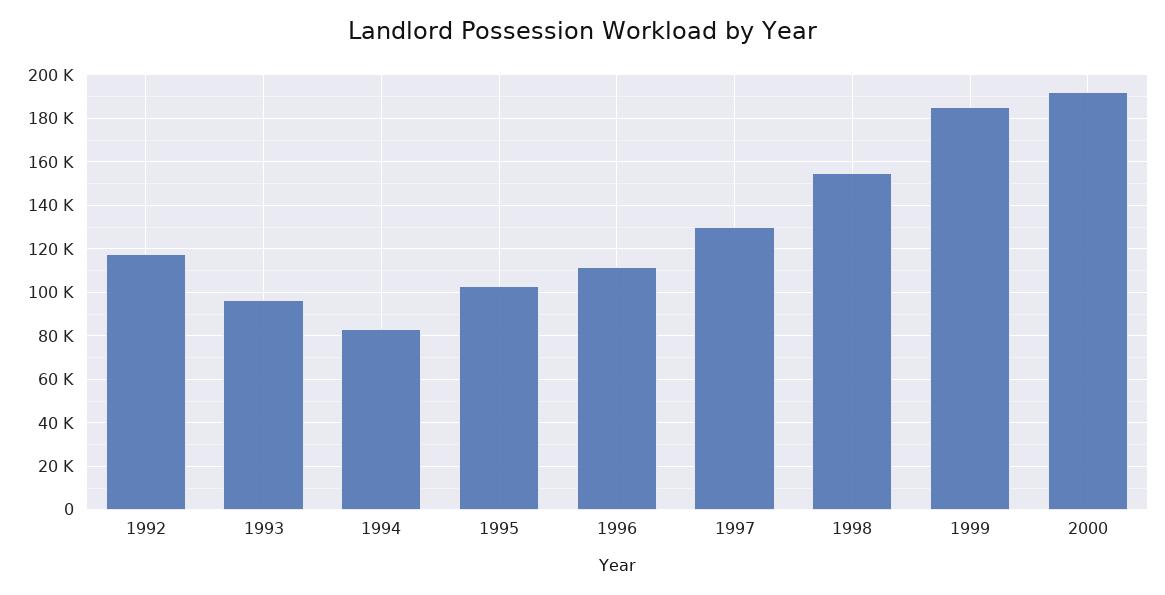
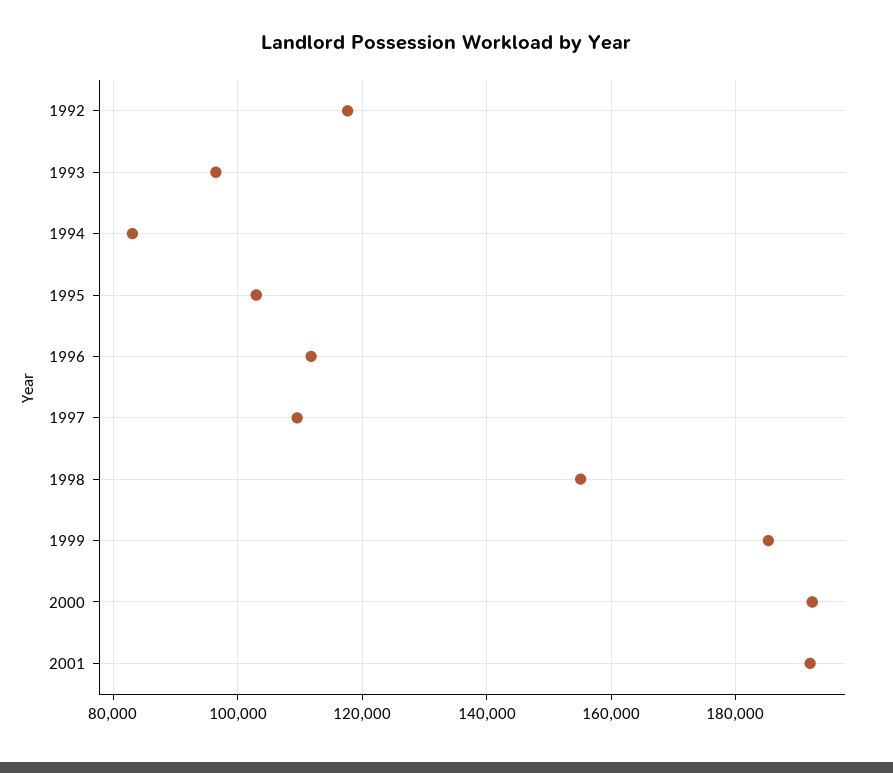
1997: 130000 -> 110000
2001: none -> 192000

